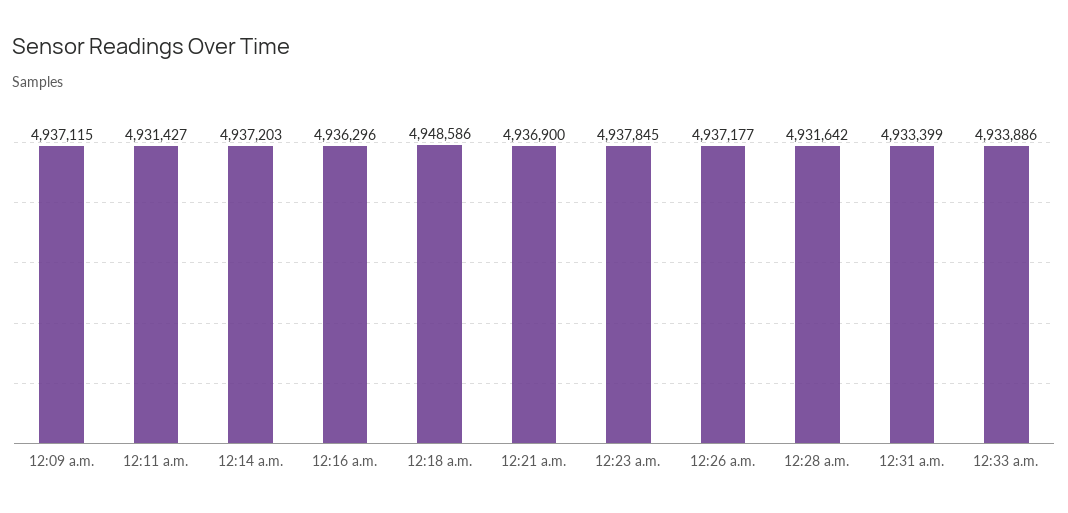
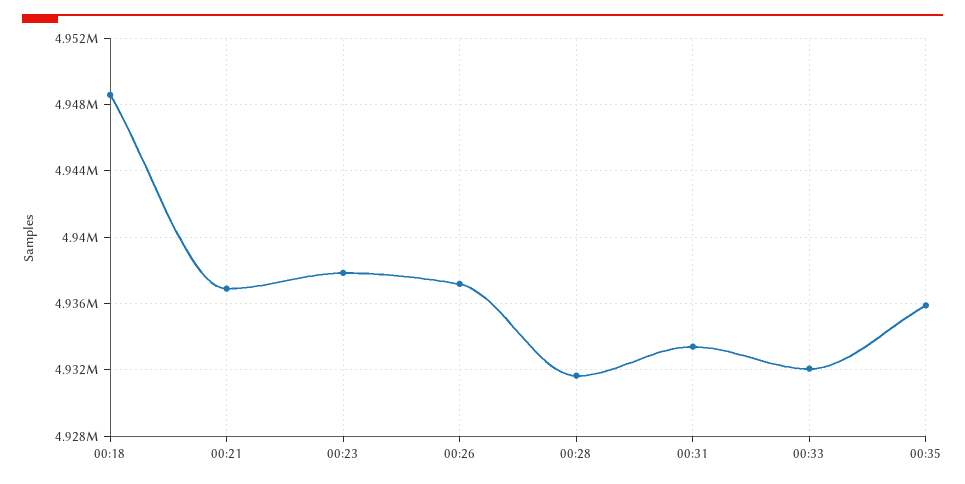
12:09 a.m.: 4937115 -> none
12:11 a.m.: 4931427 -> none
12:14 a.m.: 4937203 -> none
12:16 a.m.: 4936296 -> none
12:33 a.m.: 4933886 -> 4932000
00:35: none -> 4936000

